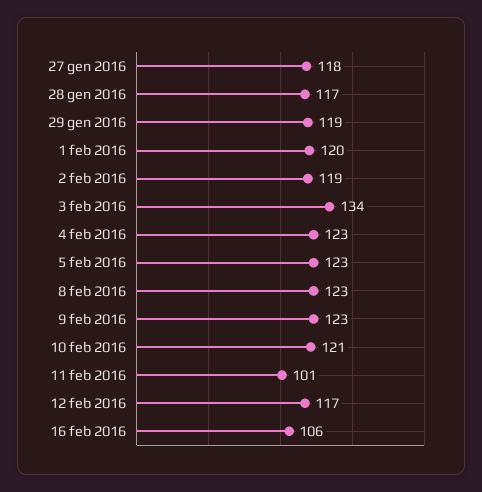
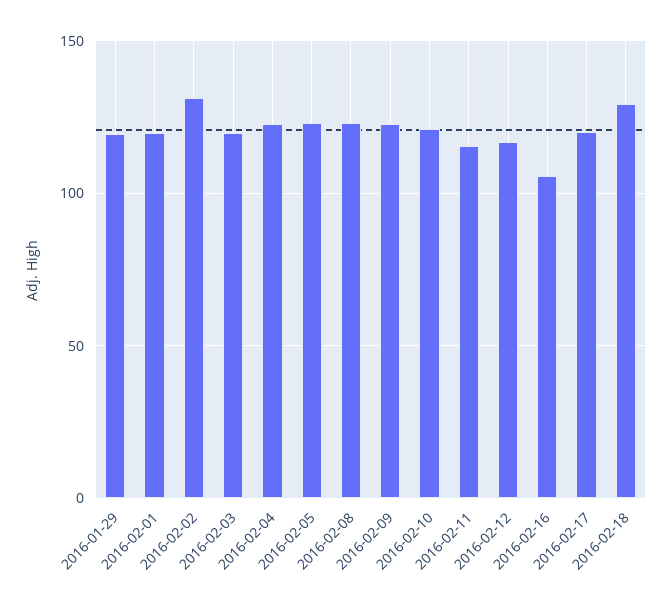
27 gen 2016: 118 -> none
28 gen 2016: 117 -> none
2 feb 2016: 119 -> 130
3 feb 2016: 134 -> 120
11 feb 2016: 101 -> 115
2016-02-17: none -> 120
2016-02-18: none -> 130

